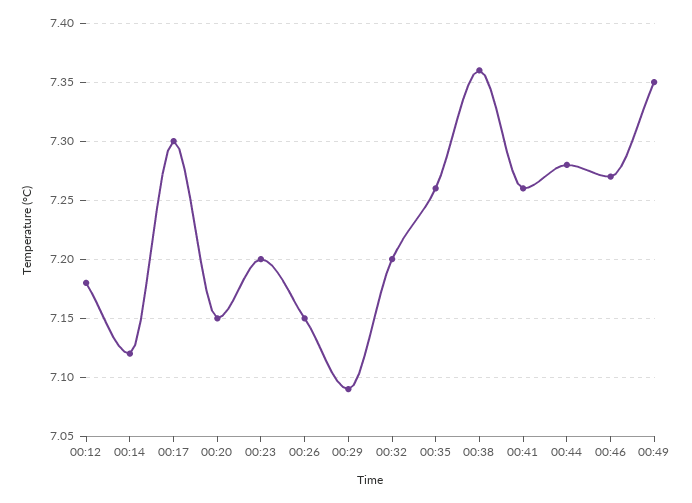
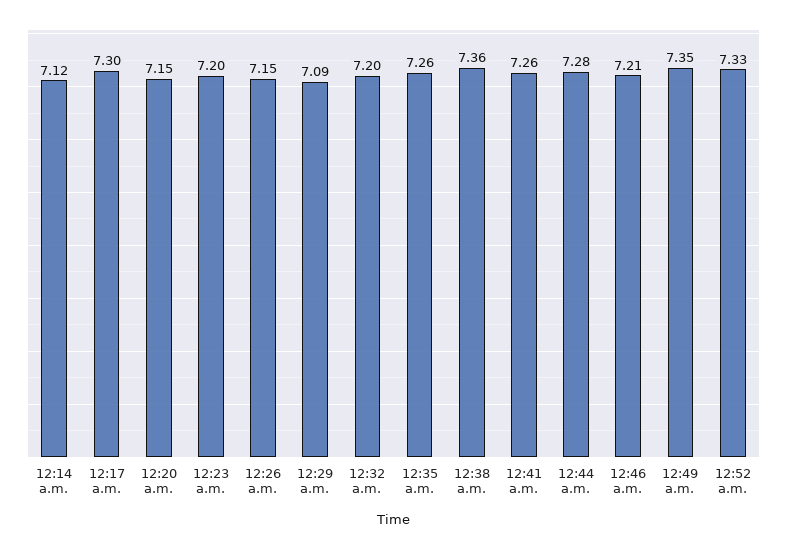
00:12: 7.18 -> none
00:46: 7.27 -> 7.21
12:52 a.m.: none -> 7.33

